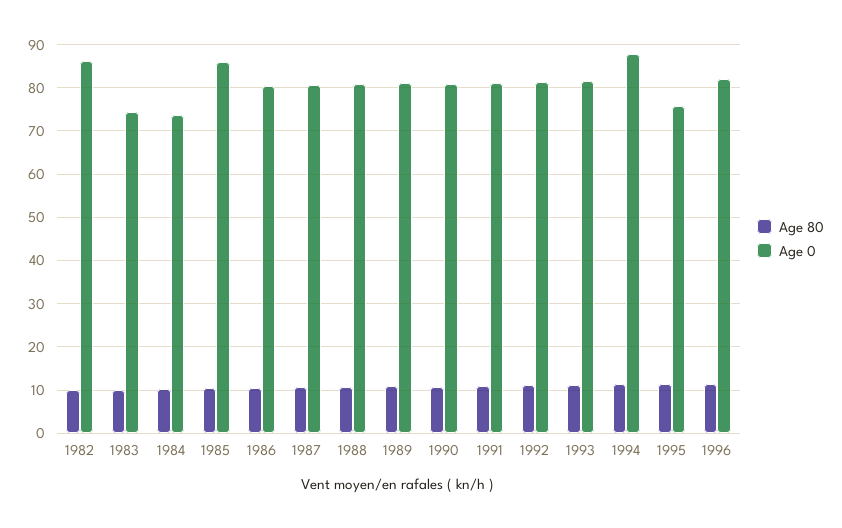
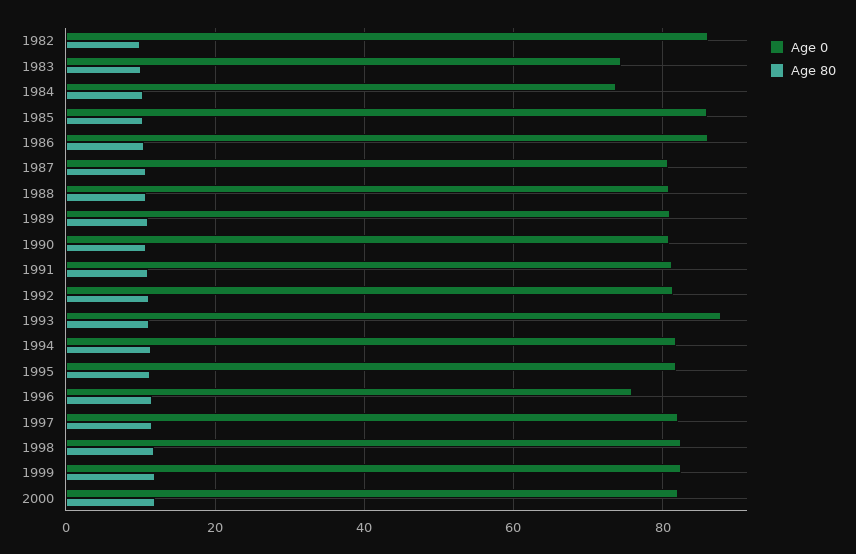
Age 0, 1986: 80 -> 86
Age 0, 1993: 82 -> 88
Age 0, 1994: 88 -> 82
Age 0, 1995: 76 -> 82
Age 0, 1996: 82 -> 76
Age 0, 1997: none -> 82
Age 80, 1997: none -> 12
Age 0, 1998: none -> 82
Age 80, 1998: none -> 12
Age 0, 1999: none -> 82
Age 80, 1999: none -> 12
Age 0, 2000: none -> 82
Age 80, 2000: none -> 12

